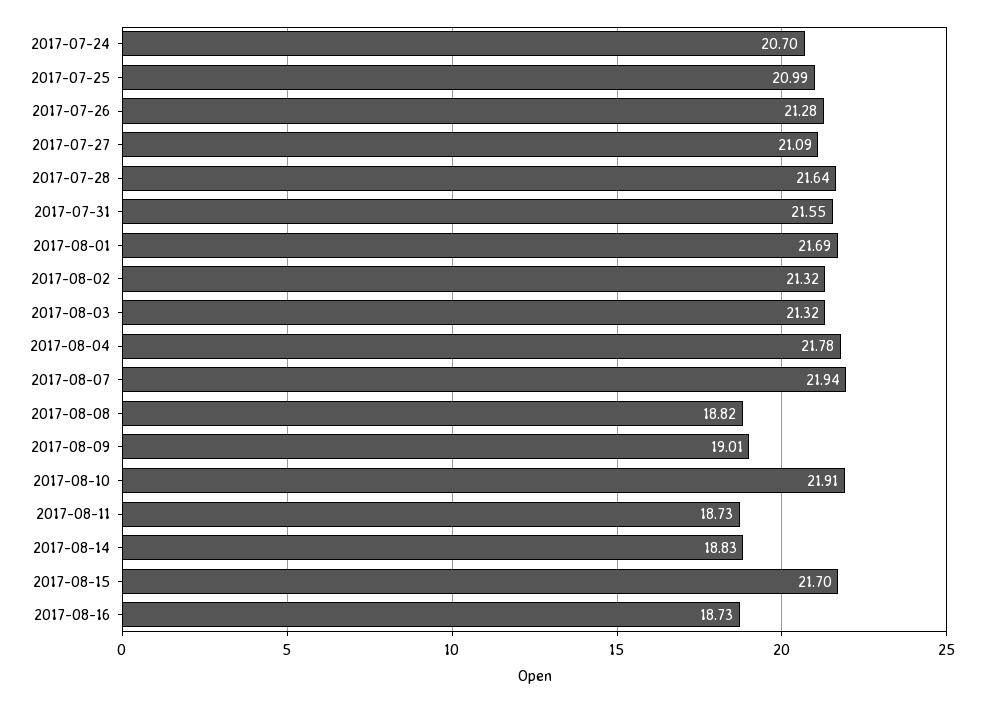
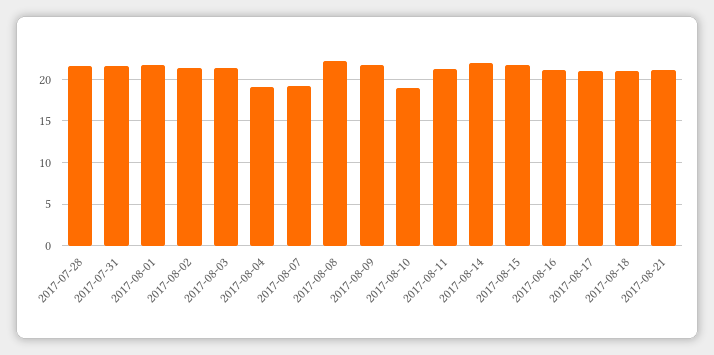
2017-07-24: 20.7 -> none
2017-07-25: 20.99 -> none
2017-07-26: 21.28 -> none
2017-07-27: 21.09 -> none
2017-08-04: 21.78 -> 19
2017-08-07: 21.94 -> 19
2017-08-08: 18.82 -> 22
2017-08-09: 19.01 -> 22
2017-08-10: 21.91 -> 19
2017-08-11: 18.73 -> 21
2017-08-14: 18.83 -> 22
2017-08-16: 18.73 -> 21
2017-08-17: none -> 21
2017-08-18: none -> 21
2017-08-21: none -> 21

